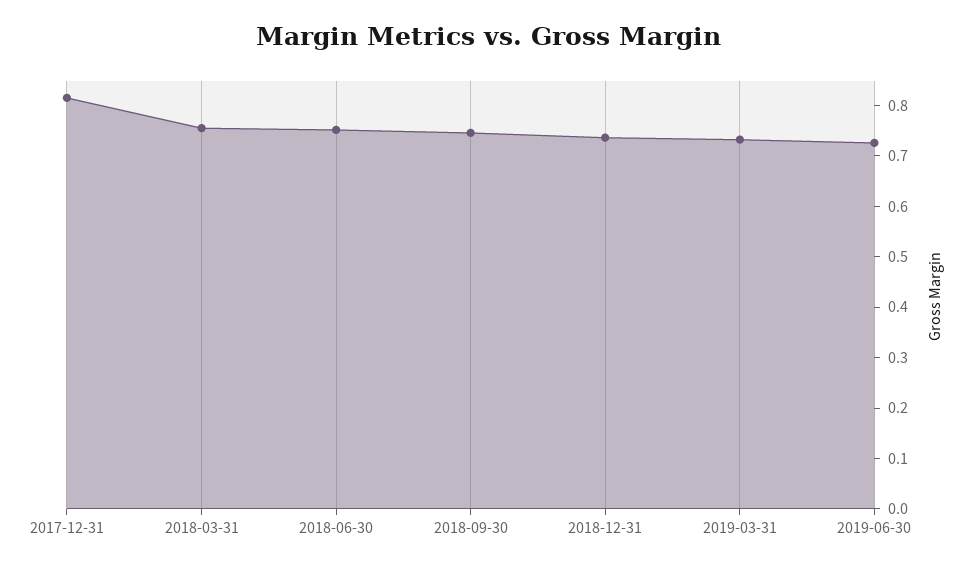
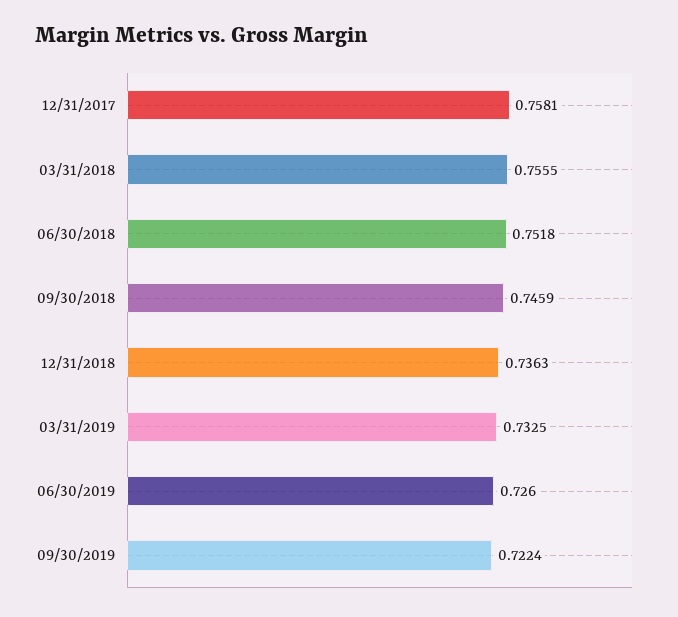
2017-12-31: 0.82 -> 0.7581
09/30/2019: none -> 0.7224

